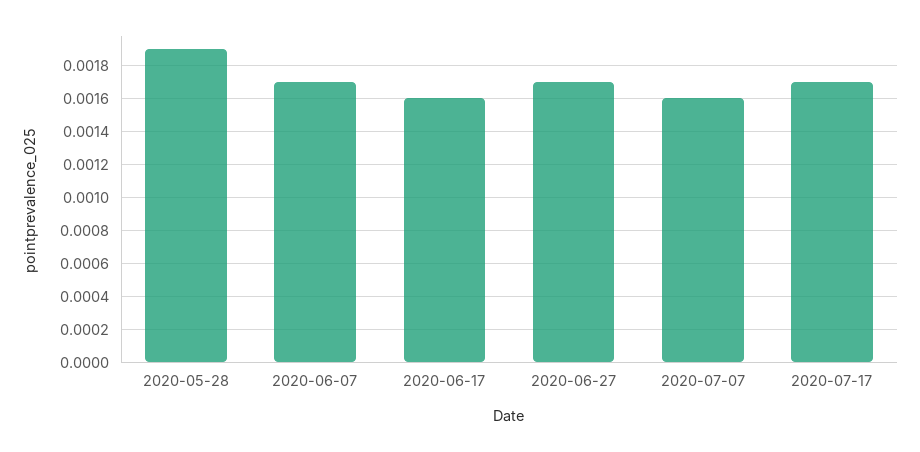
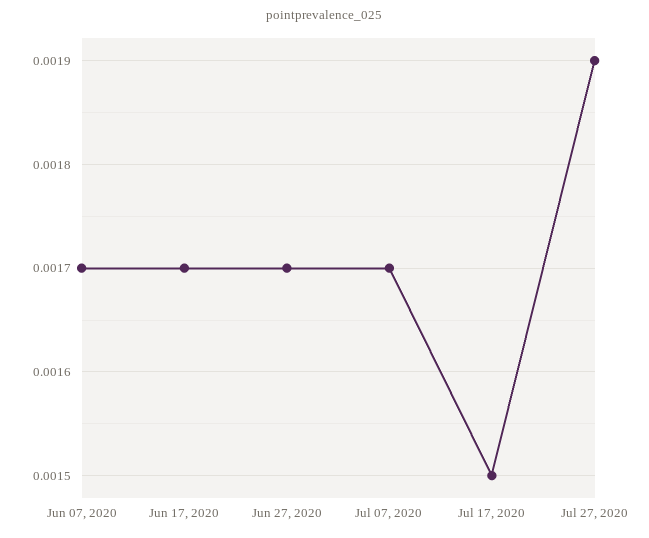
2020-05-28: 0.0019 -> none
2020-06-17: 0.0016 -> 0.0017
2020-07-07: 0.0016 -> 0.0017
2020-07-17: 0.0017 -> 0.0015
Jul 27, 2020: none -> 0.0019

